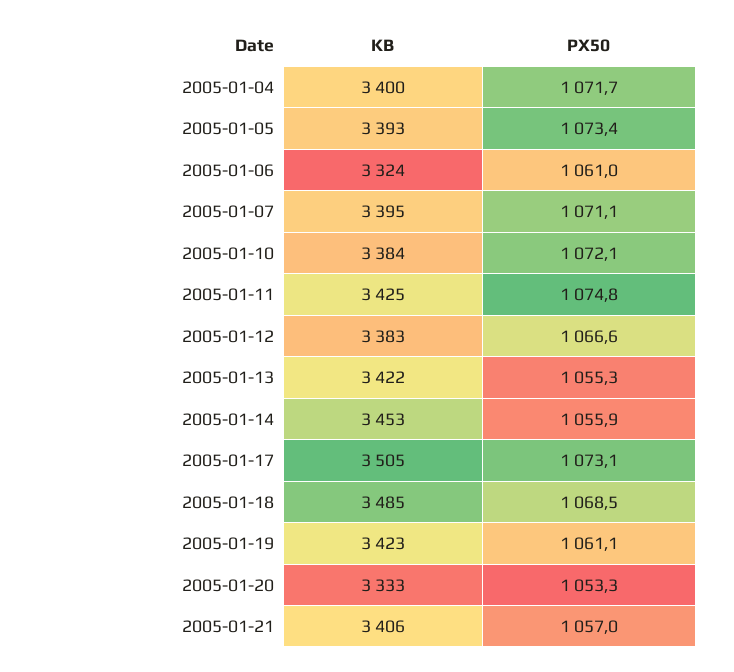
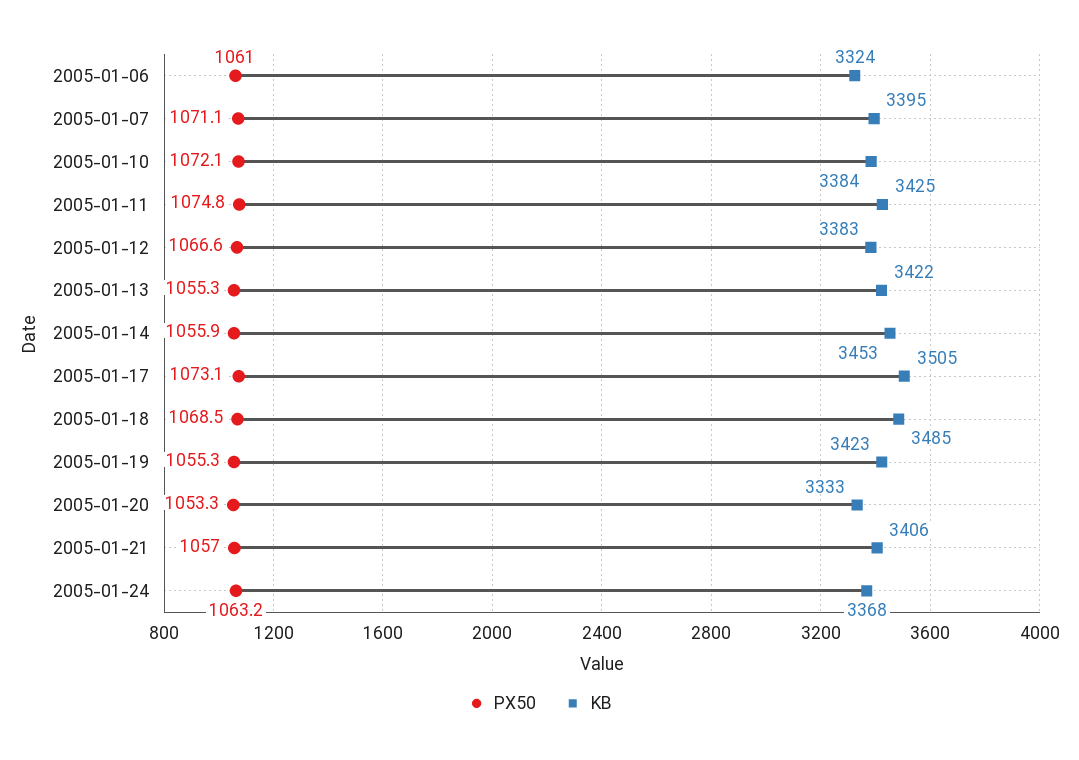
KB, 2005-01-04: 3400 -> none
PX50, 2005-01-04: 1071.7 -> none
KB, 2005-01-05: 3393 -> none
PX50, 2005-01-05: 1073.4 -> none
PX50, 2005-01-19: 1061.1 -> 1055.3
PX50, 2005-01-24: none -> 1063.2
KB, 2005-01-24: none -> 3368

